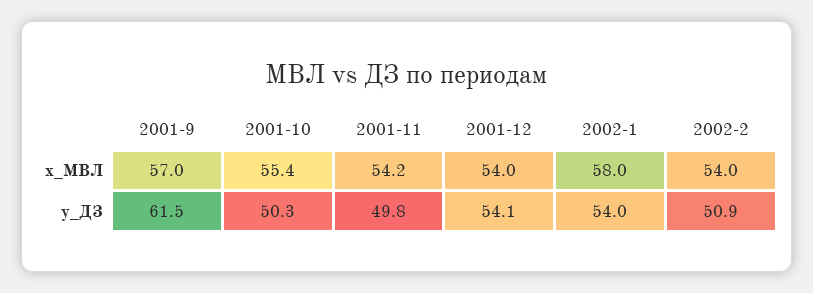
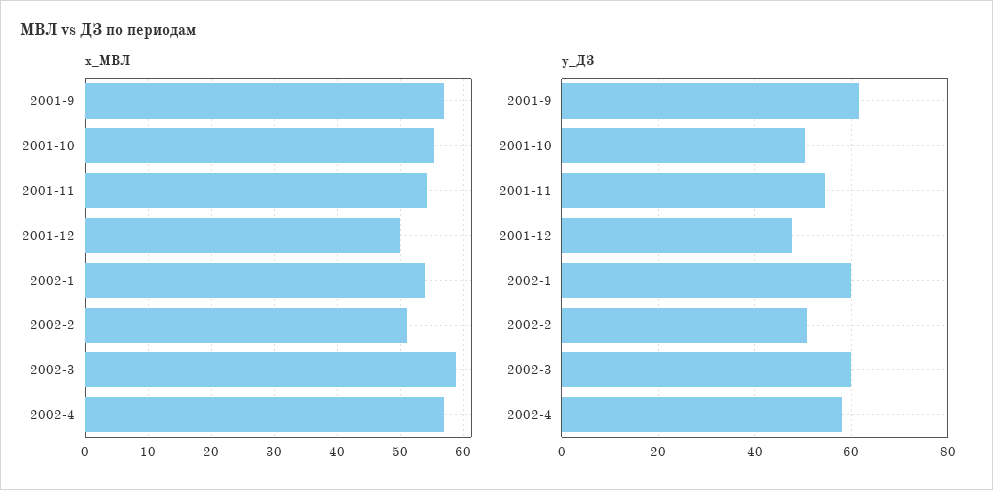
x_МВЛ, 2001-12: 54 -> 50
x_МВЛ, 2002-1: 58 -> 54
x_МВЛ, 2002-2: 54 -> 51
y_ДЗ, 2001-11: 49.8 -> 54
y_ДЗ, 2001-12: 54.1 -> 48
y_ДЗ, 2002-1: 54 -> 60
x_МВЛ, 2002-3: none -> 59
x_МВЛ, 2002-4: none -> 57
y_ДЗ, 2002-3: none -> 60
y_ДЗ, 2002-4: none -> 58

